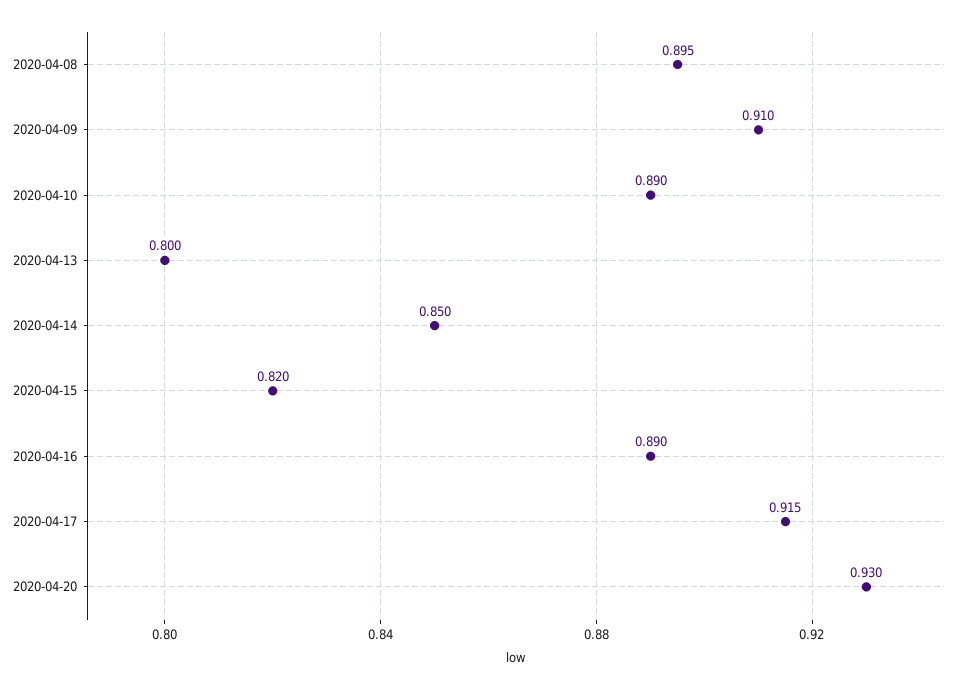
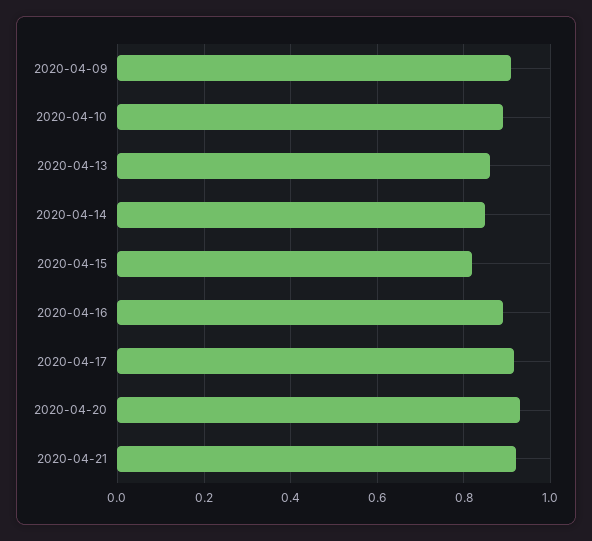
2020-04-08: 0.895 -> none
2020-04-13: 0.8 -> 0.86
2020-04-21: none -> 0.92

